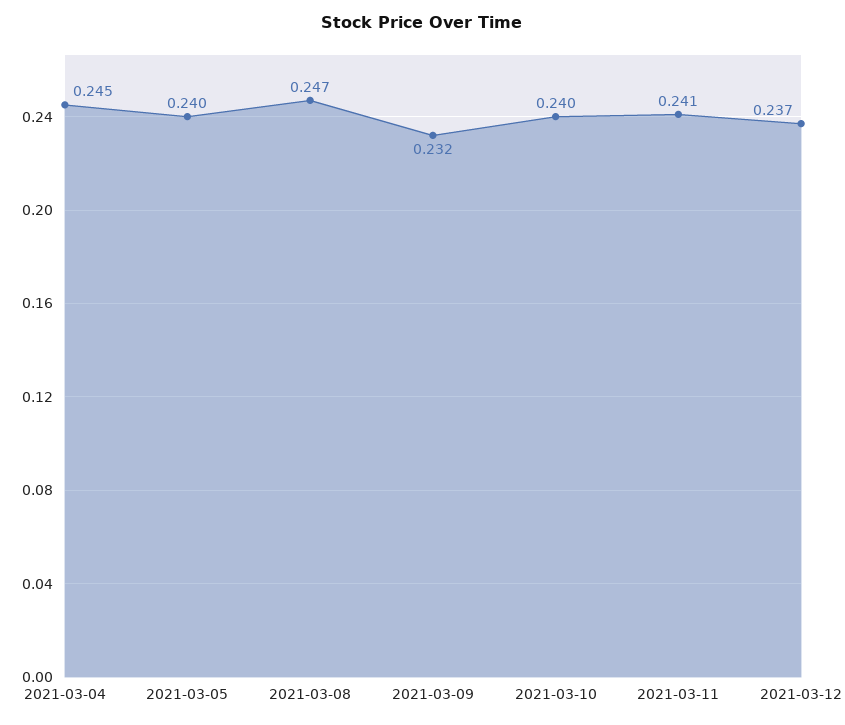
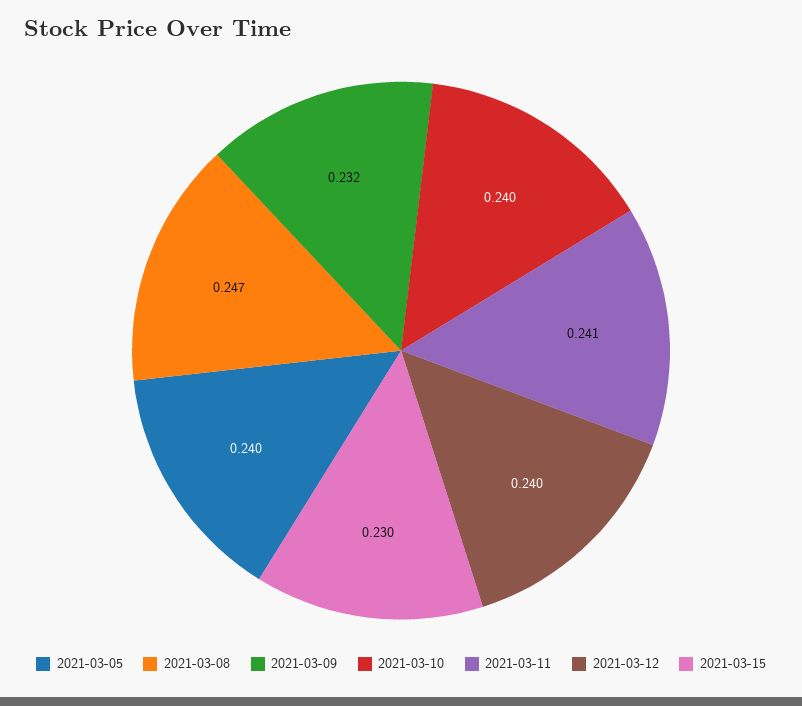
2021-03-04: 0.245 -> none
2021-03-12: 0.237 -> 0.24
2021-03-15: none -> 0.23

